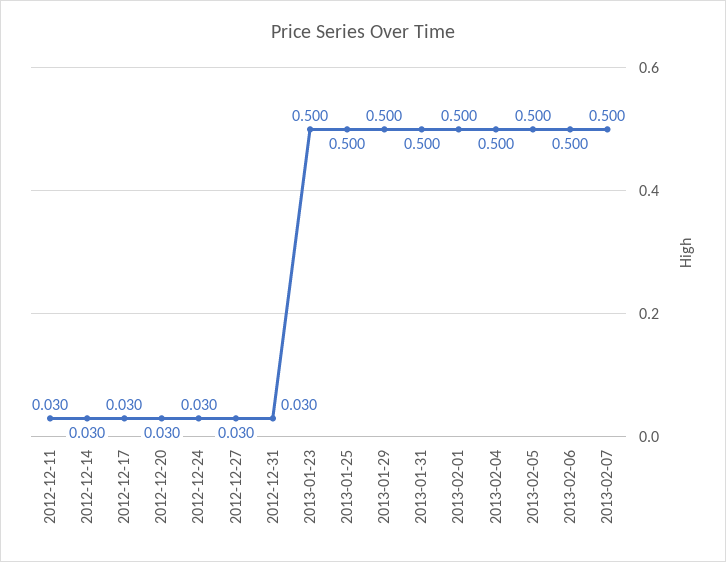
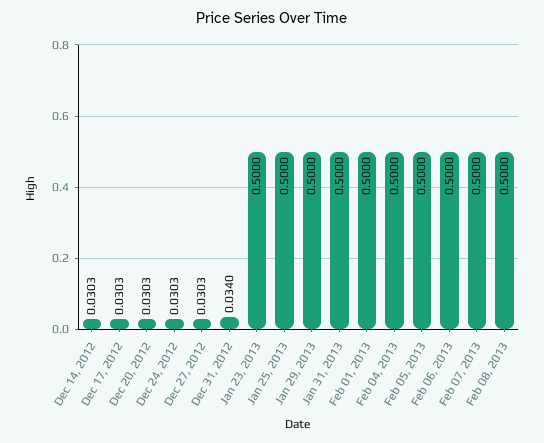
2012-12-11: 0.03 -> none
2012-12-31: 0.03 -> 0.034
Feb 08, 2013: none -> 0.5

